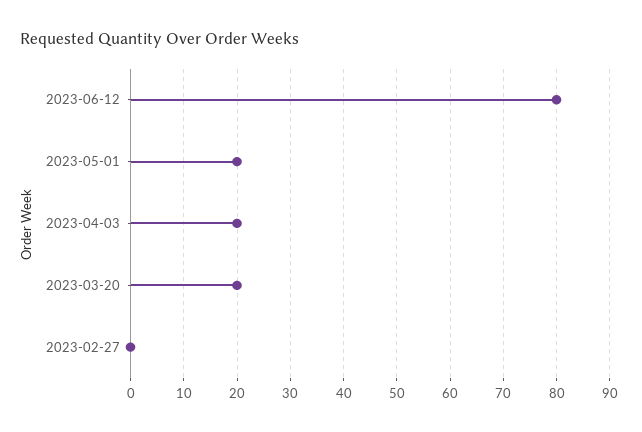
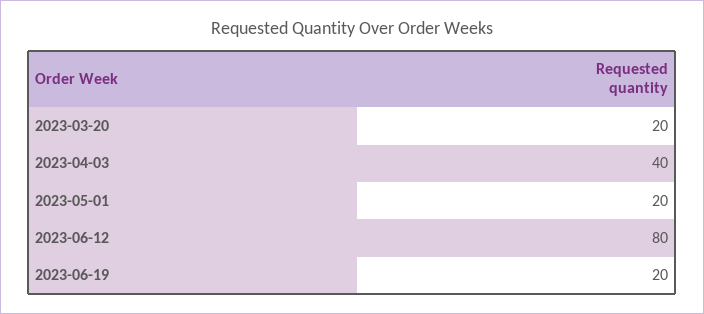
2023-04-03: 20 -> 40
2023-02-27: 0 -> none
2023-06-19: none -> 20

